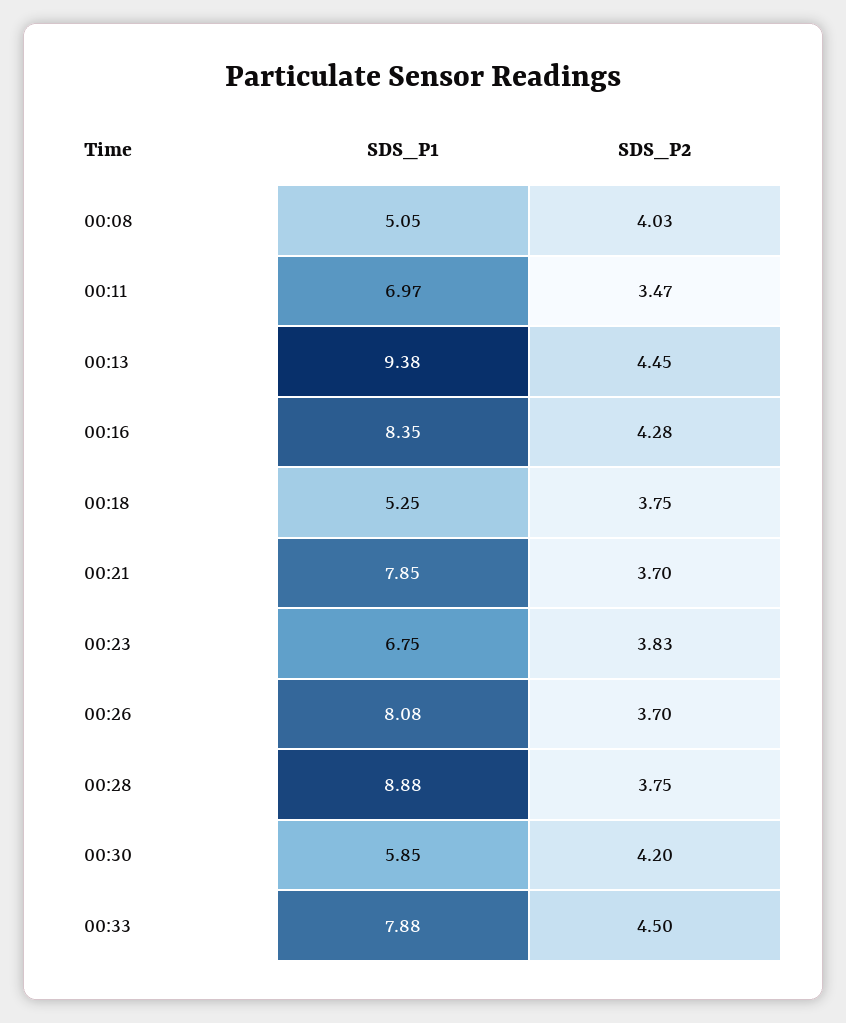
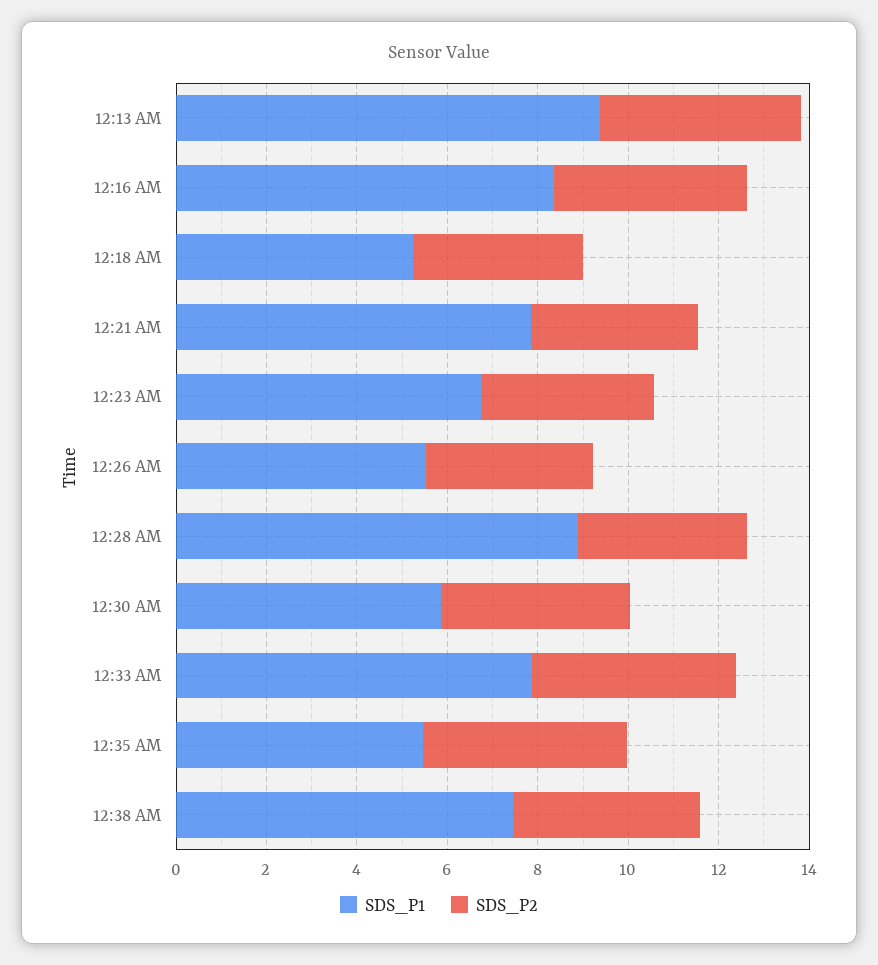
SDS_P1, 00:08: 5.05 -> none
SDS_P2, 00:08: 4.03 -> none
SDS_P1, 00:11: 6.97 -> none
SDS_P2, 00:11: 3.47 -> none
SDS_P1, 00:26: 8.08 -> 5.5
SDS_P1, 12:35 AM: none -> 5.5
SDS_P2, 12:35 AM: none -> 4.5
SDS_P1, 12:38 AM: none -> 7.5
SDS_P2, 12:38 AM: none -> 4

